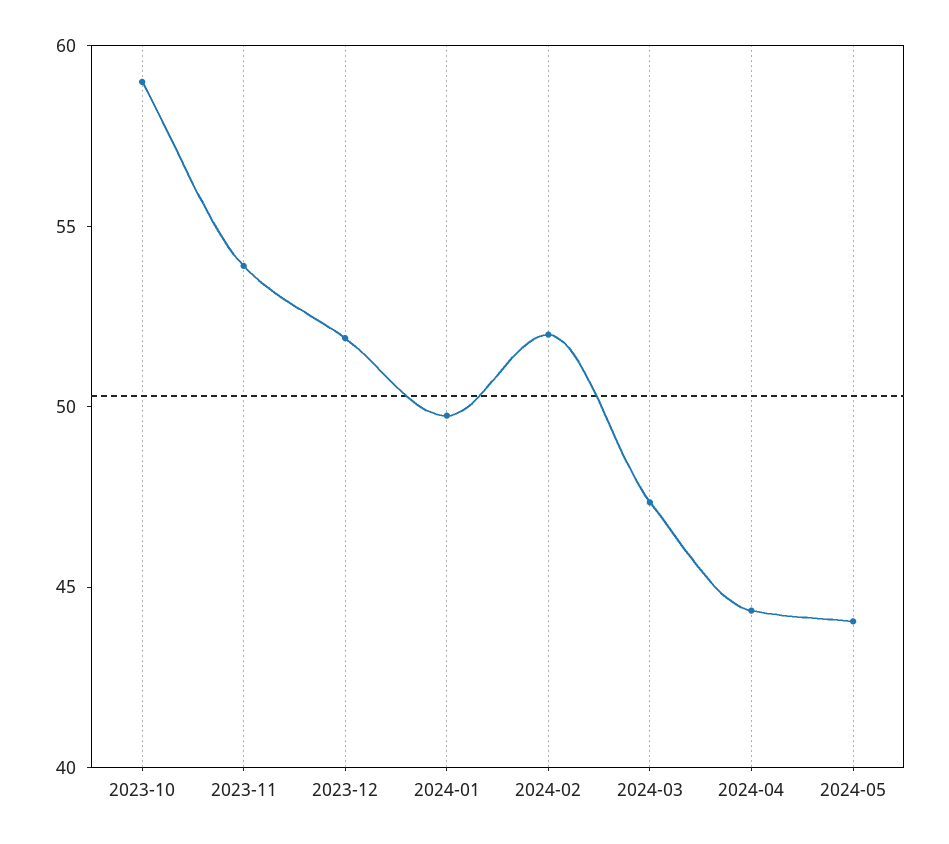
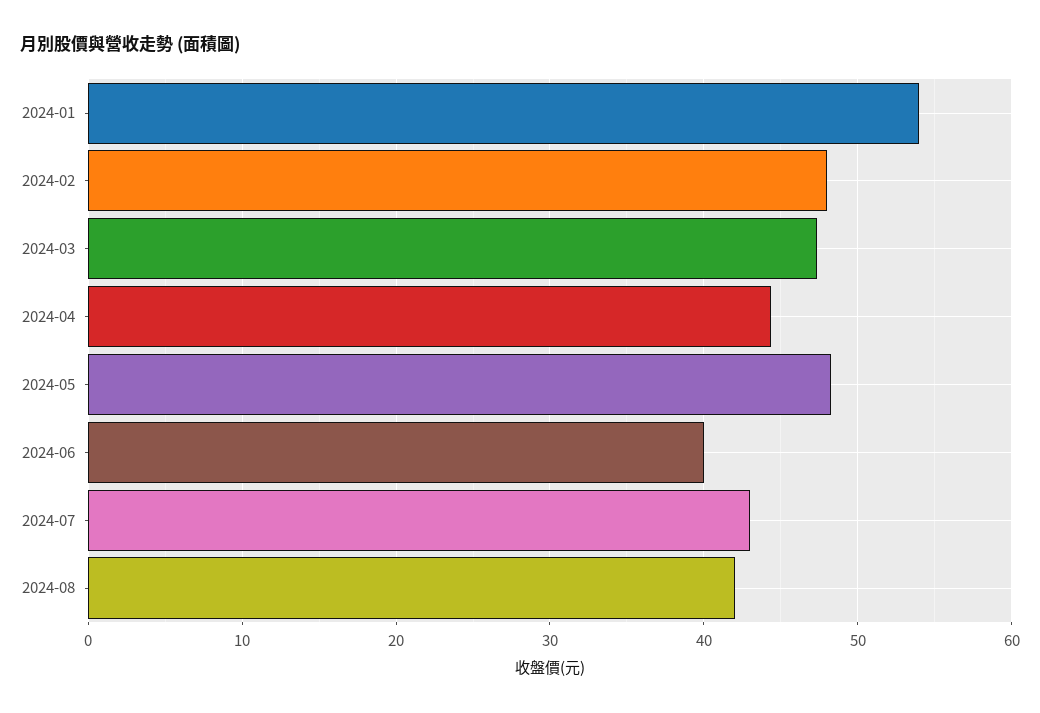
2023-10: 59 -> none
2023-11: 54 -> none
2023-12: 52 -> none
2024-01: 50 -> 54
2024-02: 52 -> 48
2024-05: 44 -> 48
2024-06: none -> 40
2024-07: none -> 43
2024-08: none -> 42

